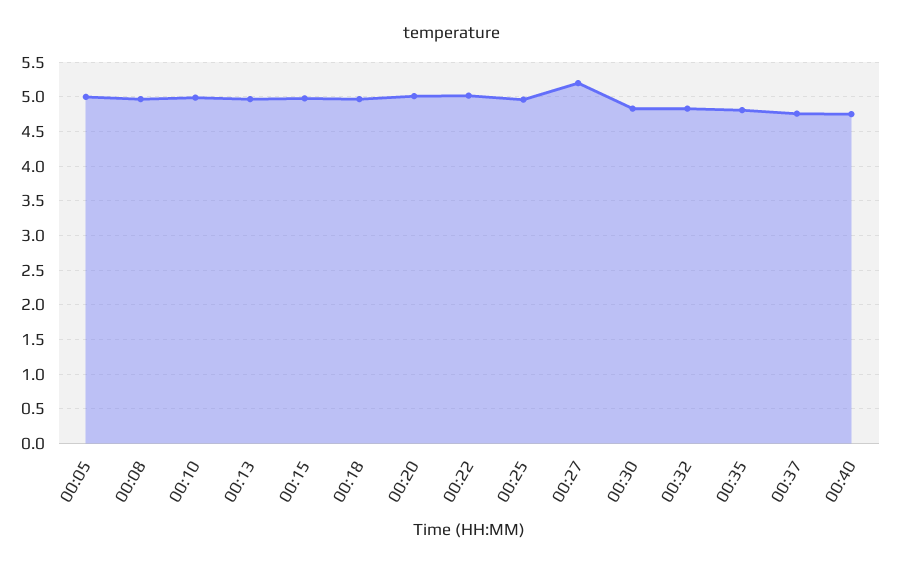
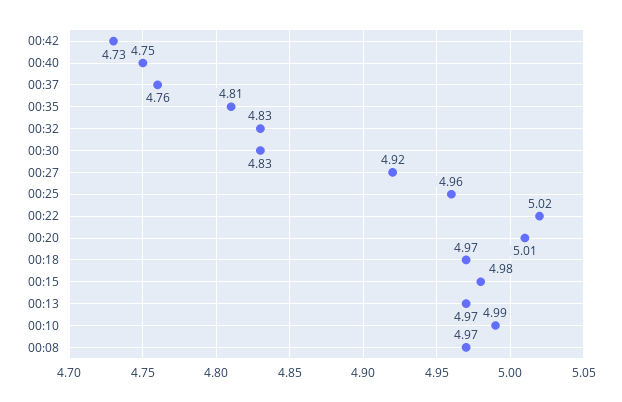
00:05: 5 -> none
00:27: 5.2 -> 4.92
00:42: none -> 4.73

